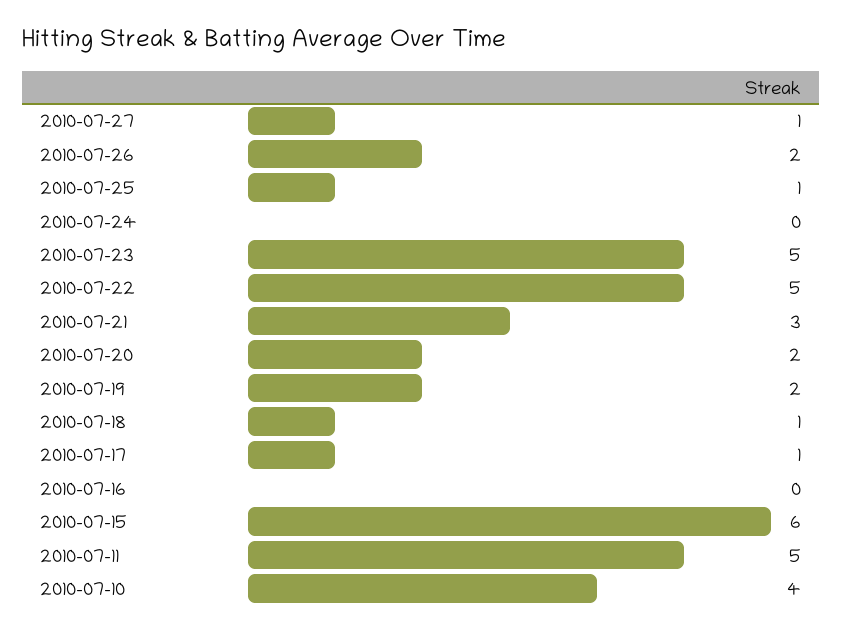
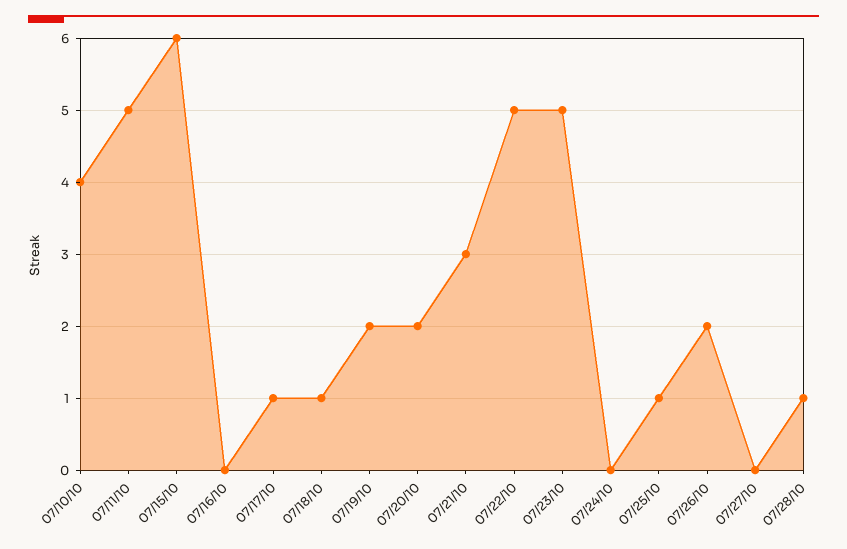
2010-07-27: 1 -> 0
07/28/10: none -> 1

